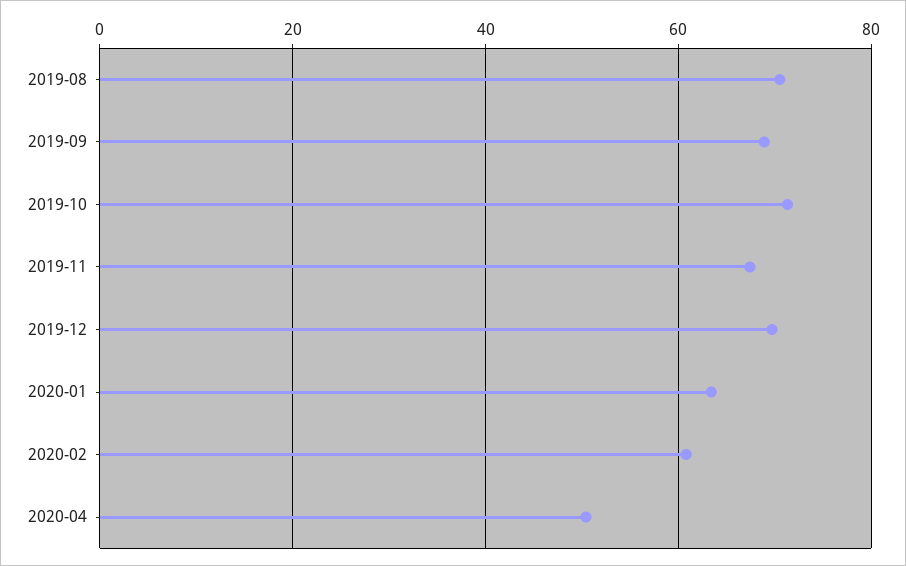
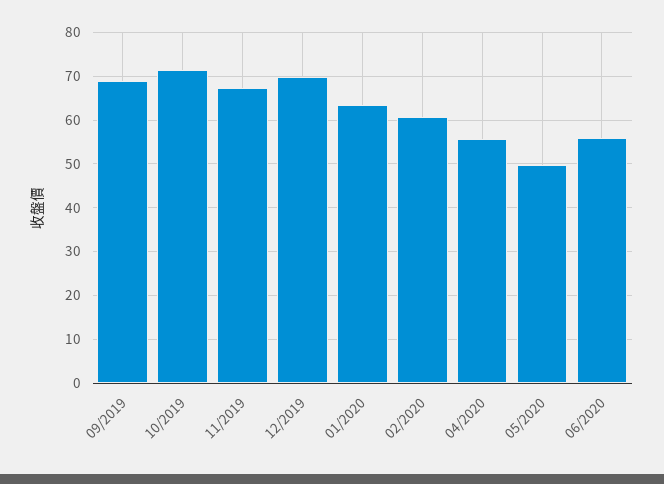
2019-08: 70 -> none
2020-04: 50 -> 56
05/2020: none -> 50
06/2020: none -> 56

